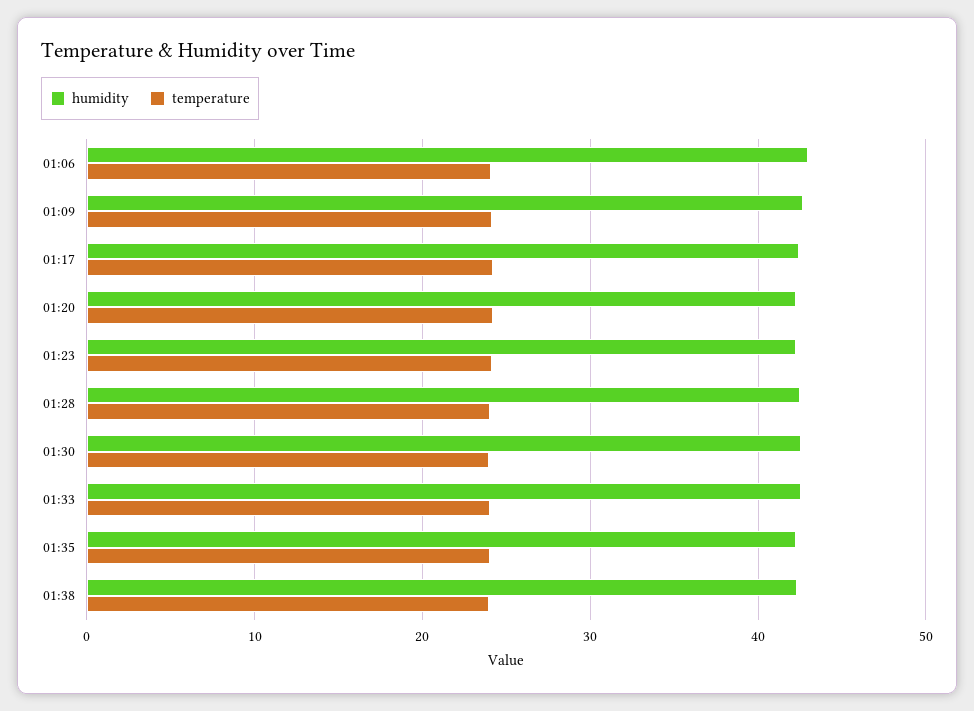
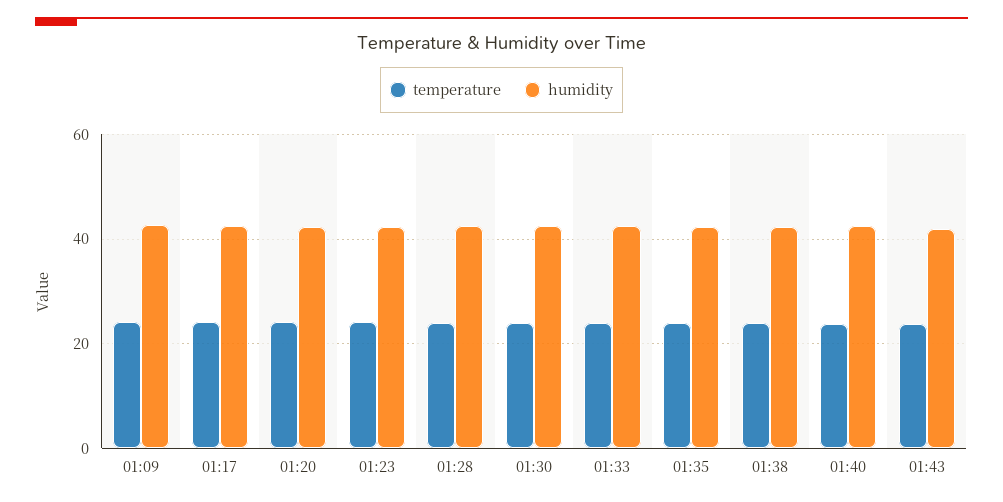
humidity, 01:06: 43 -> none
temperature, 01:06: 24 -> none
temperature, 01:40: none -> 24
humidity, 01:40: none -> 42
temperature, 01:43: none -> 24
humidity, 01:43: none -> 42

